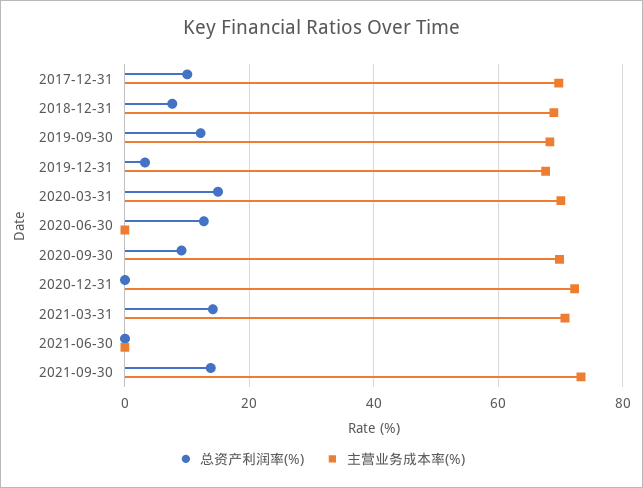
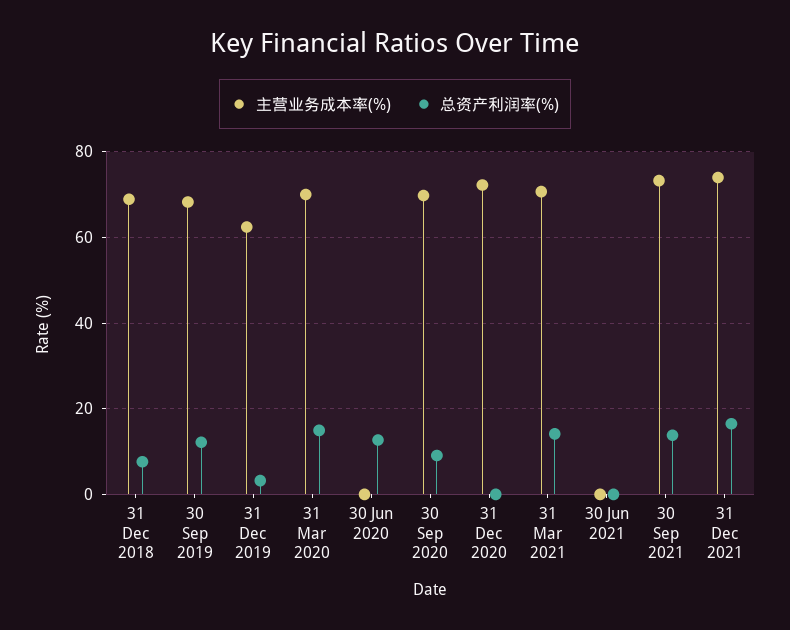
总资产利润率(%), 2017-12-31: 10 -> none
主营业务成本率(%), 2017-12-31: 70 -> none
主营业务成本率(%), 2019-12-31: 68 -> 62
主营业务成本率(%), 31 Dec 2021: none -> 74
总资产利润率(%), 31 Dec 2021: none -> 16

